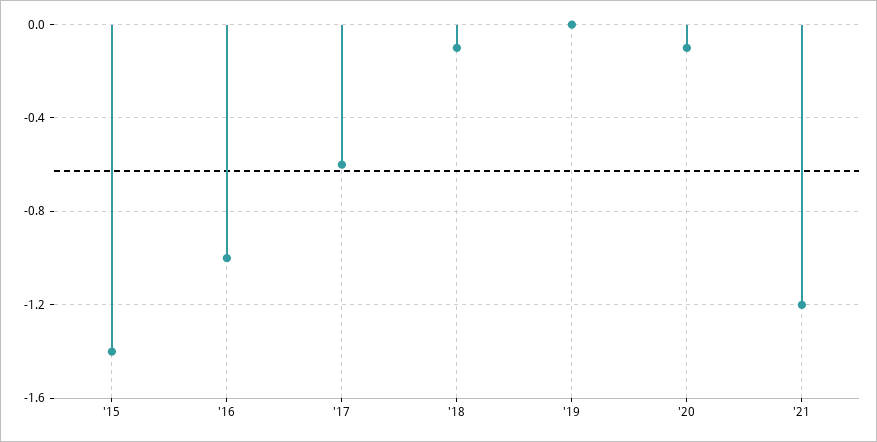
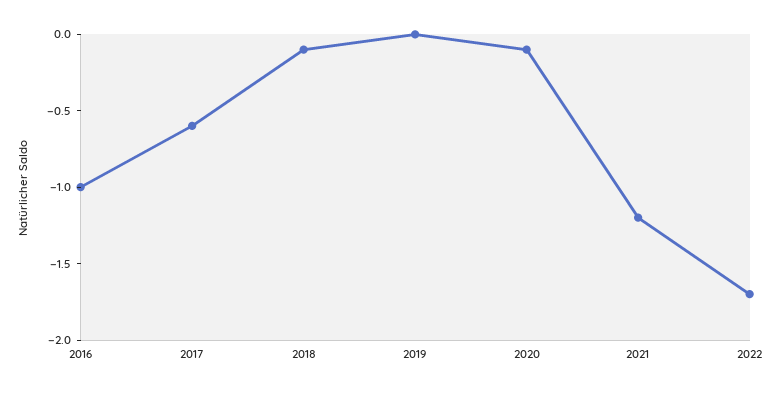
'15: -1.4 -> none
2022: none -> -1.7

